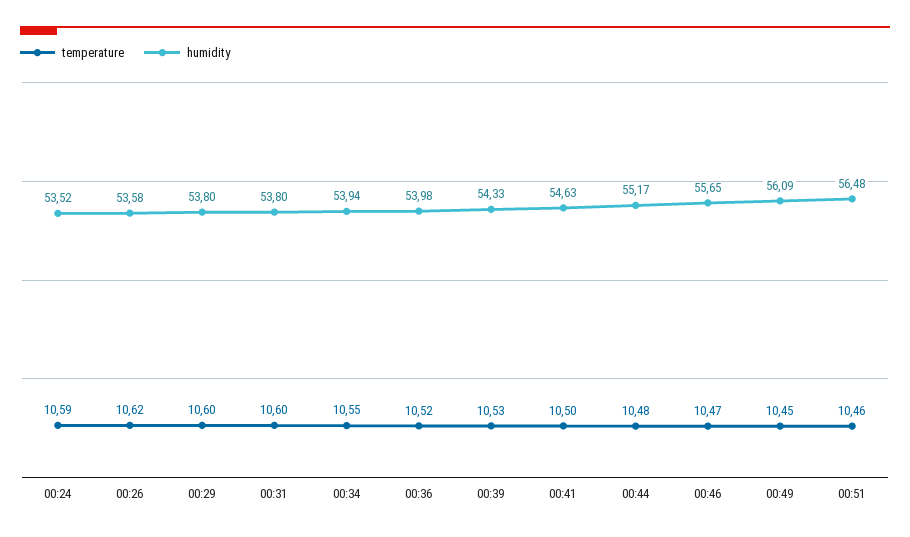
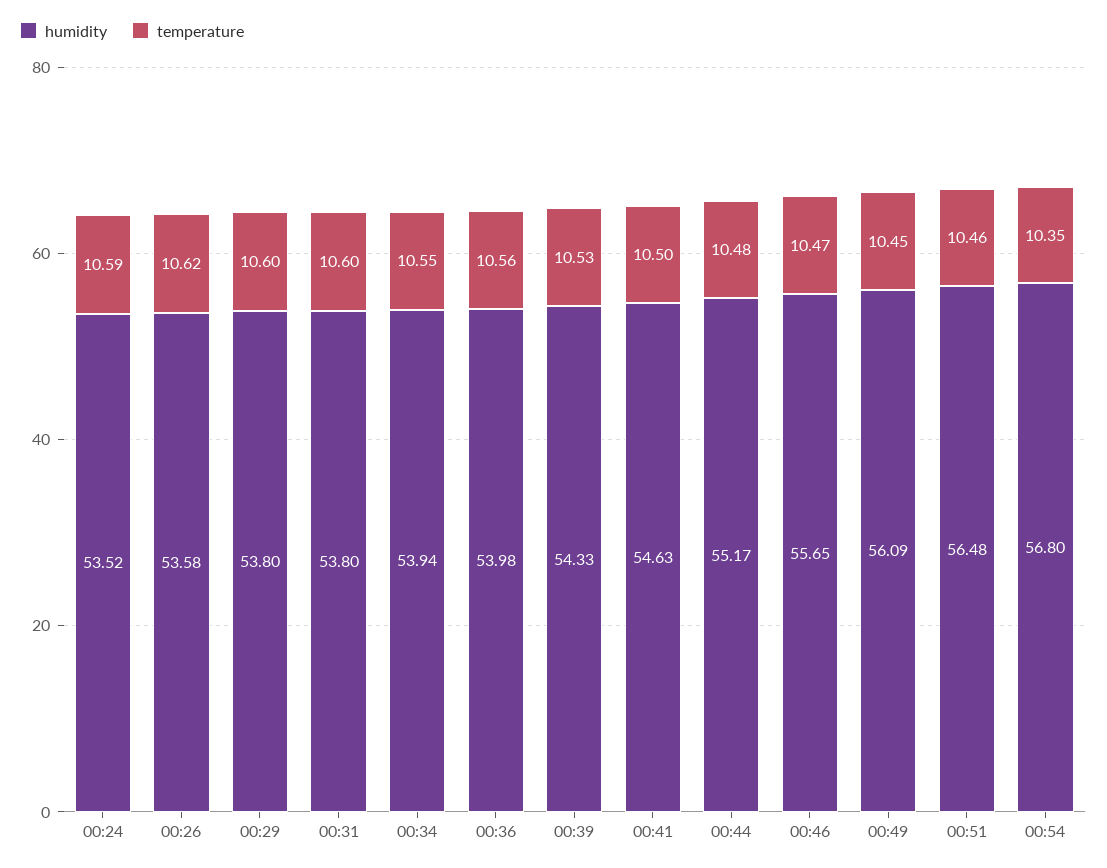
temperature, 00:36: 10.52 -> 10.56
humidity, 00:54: none -> 56.8
temperature, 00:54: none -> 10.35

